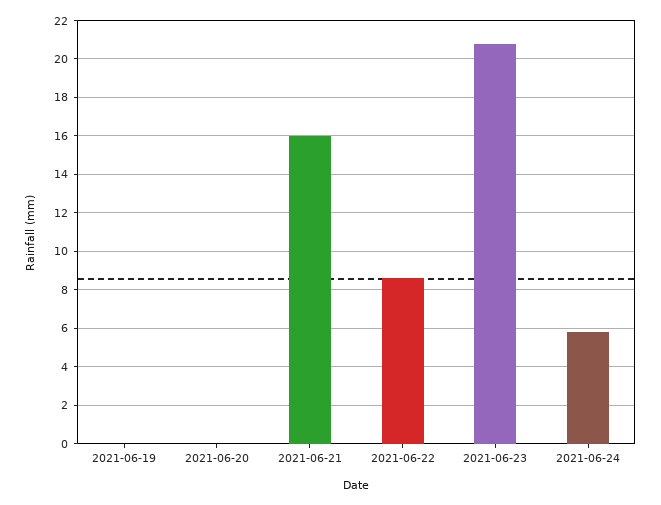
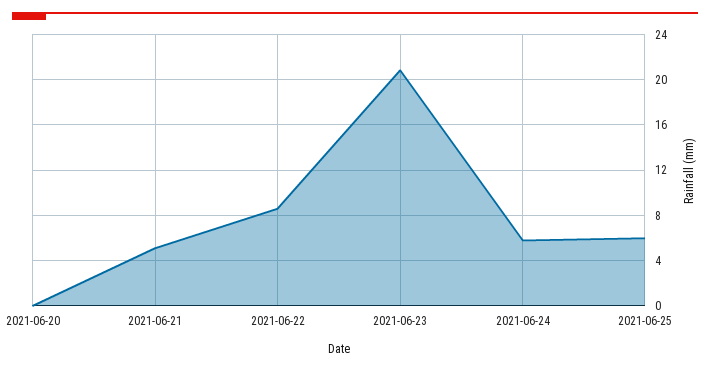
2021-06-19: 0 -> none
2021-06-21: 16 -> 5
2021-06-25: none -> 6

